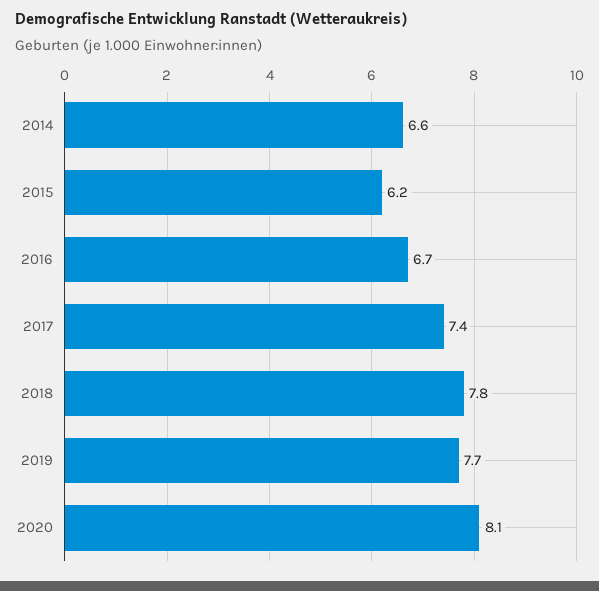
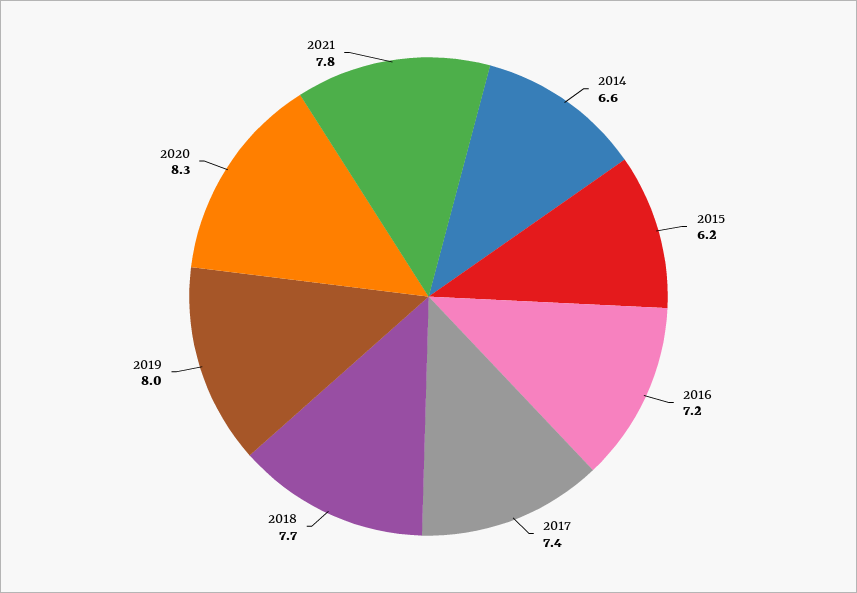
2016: 6.7 -> 7.2
2018: 7.8 -> 7.7
2019: 7.7 -> 8
2020: 8.1 -> 8.3
2021: none -> 7.8

